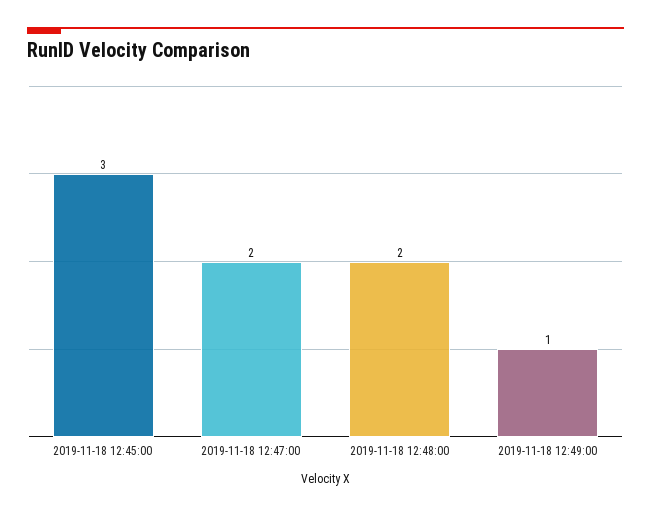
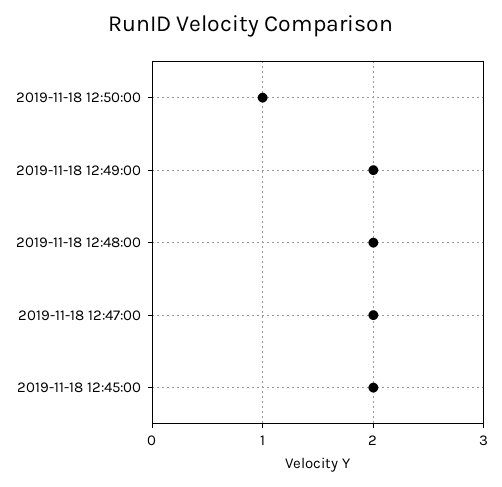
2019-11-18 12:45:00: 3 -> 2
2019-11-18 12:49:00: 1 -> 2
2019-11-18 12:50:00: none -> 1

